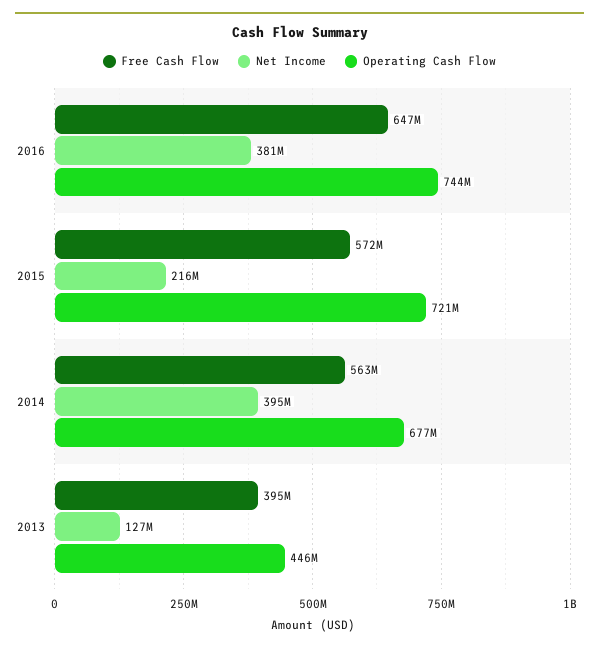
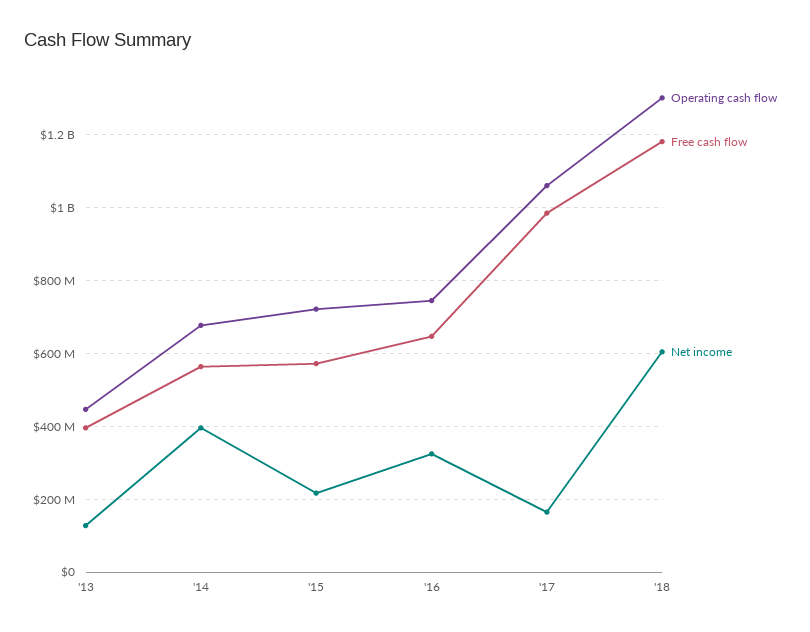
Net Income, 2016: 381000000 -> 320000000
Operating Cash Flow, '17: none -> 1060000000
Free Cash Flow, '17: none -> 980000000
Net Income, '17: none -> 160000000
Operating Cash Flow, '18: none -> 1300000000
Free Cash Flow, '18: none -> 1180000000
Net Income, '18: none -> 600000000

